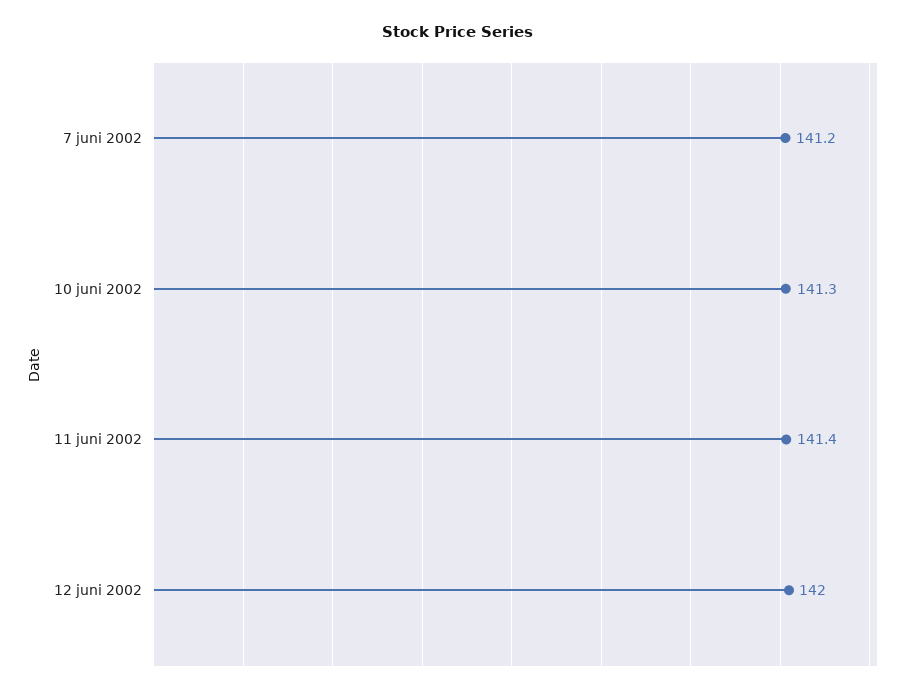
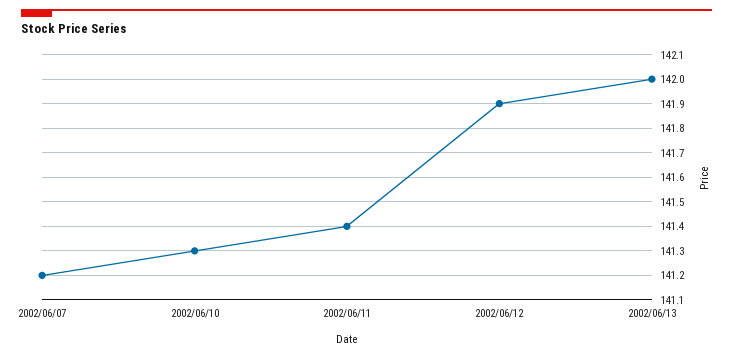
12 juni 2002: 142 -> 141.9
2002/06/13: none -> 142

